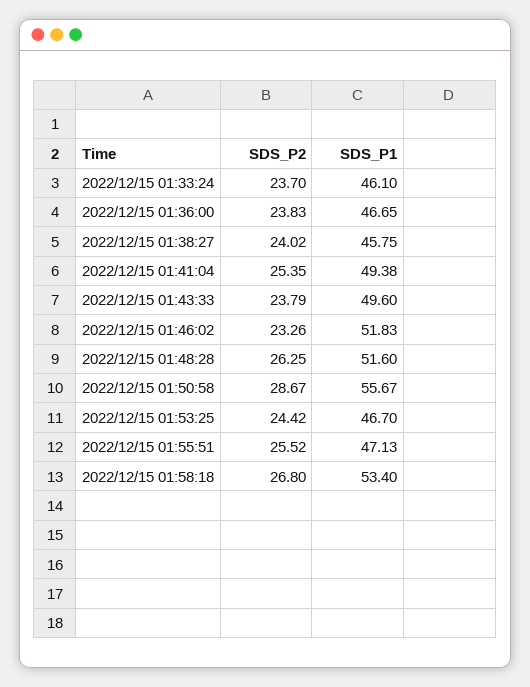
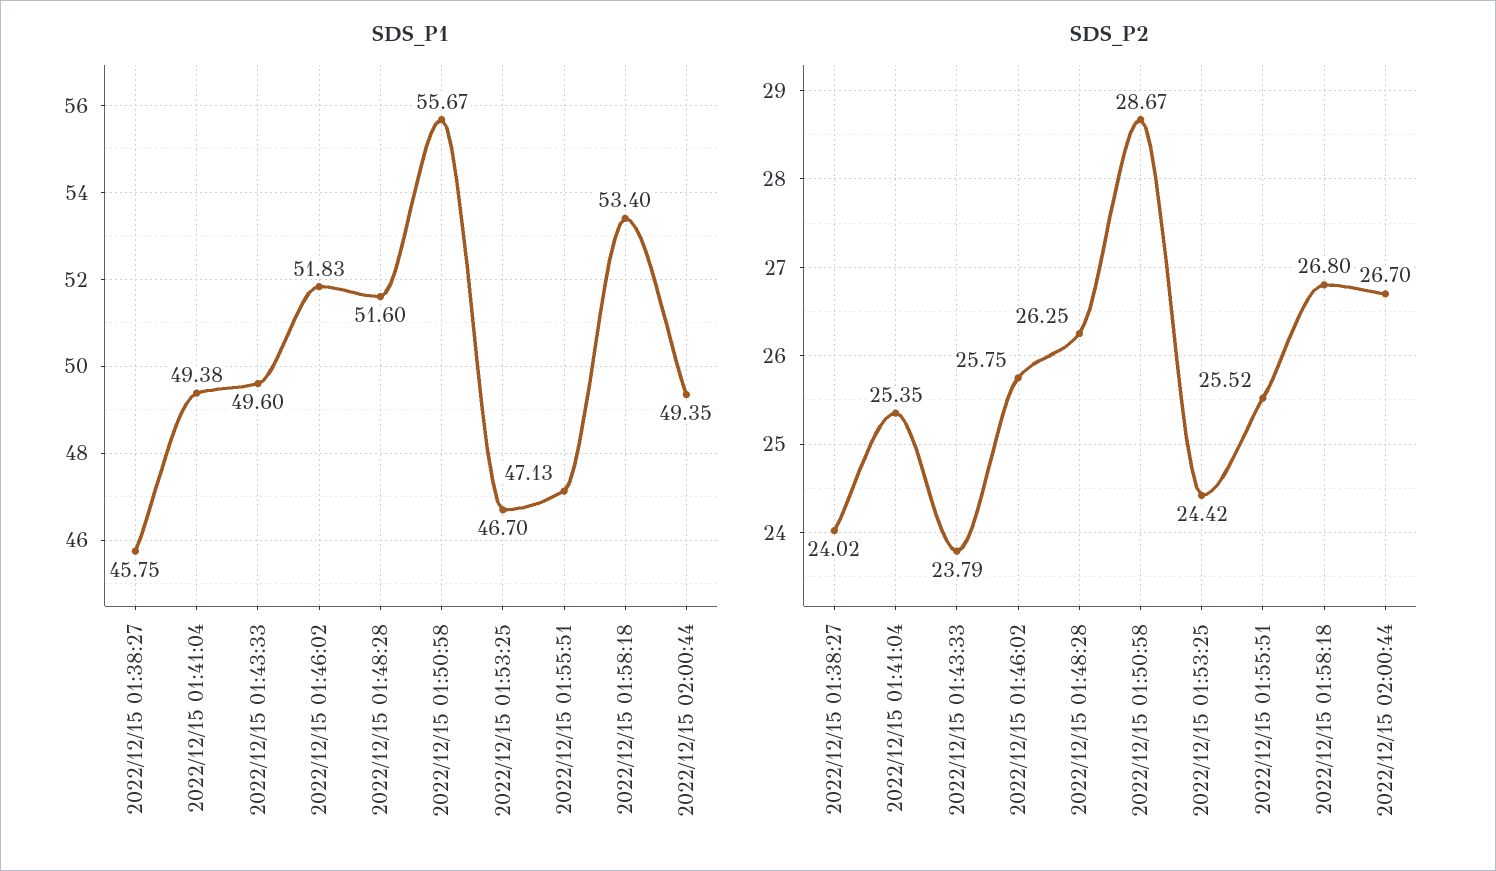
SDS_P2, 2022/12/15 01:33:24: 23.7 -> none
SDS_P1, 2022/12/15 01:33:24: 46.1 -> none
SDS_P2, 2022/12/15 01:36:00: 23.83 -> none
SDS_P1, 2022/12/15 01:36:00: 46.65 -> none
SDS_P2, 2022/12/15 01:46:02: 23.26 -> 25.75
SDS_P1, 2022/12/15 02:00:44: none -> 49.35
SDS_P2, 2022/12/15 02:00:44: none -> 26.7

